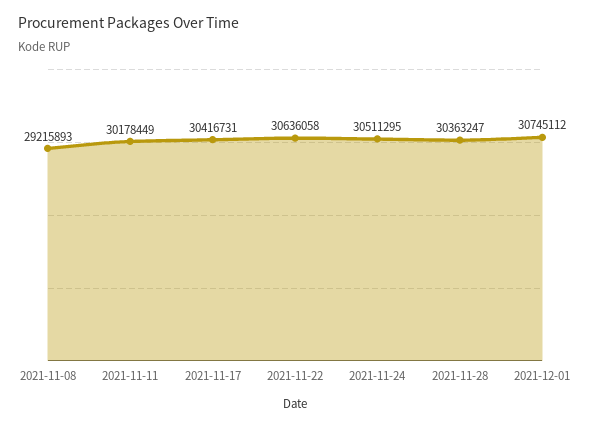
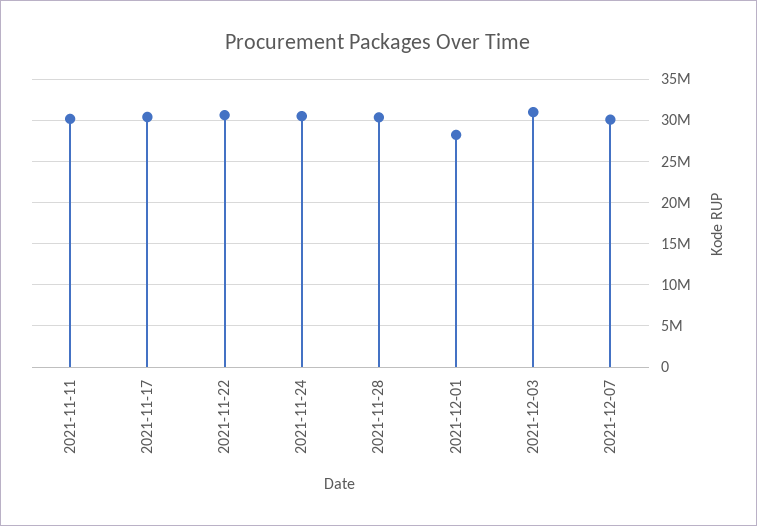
2021-11-08: 29215893 -> none
2021-12-01: 30745112 -> 28000000
2021-12-03: none -> 31000000
2021-12-07: none -> 30000000

